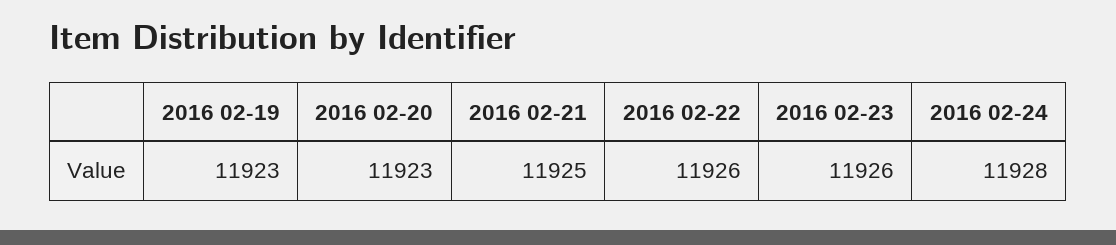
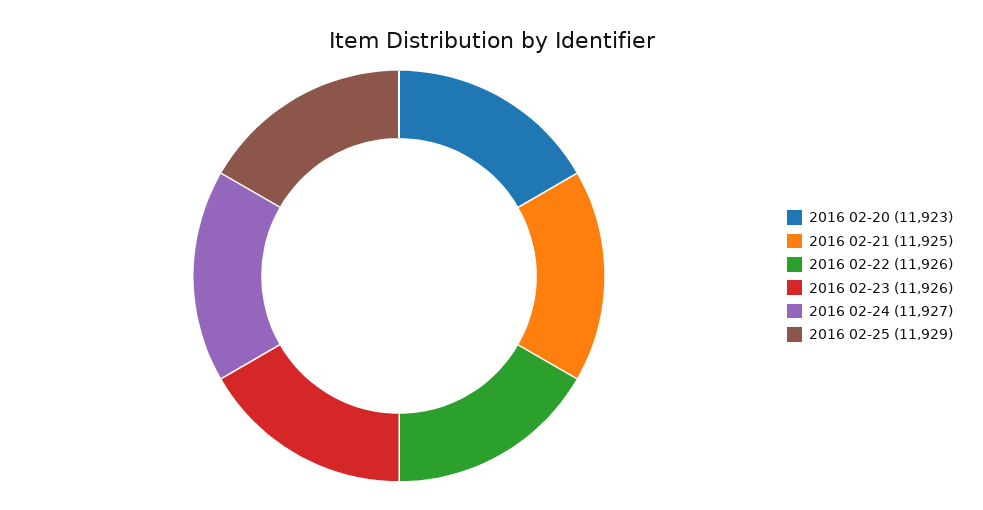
2016 02-19: 11923 -> none
2016 02-24: 11928 -> 11927
2016 02-25: none -> 11929

